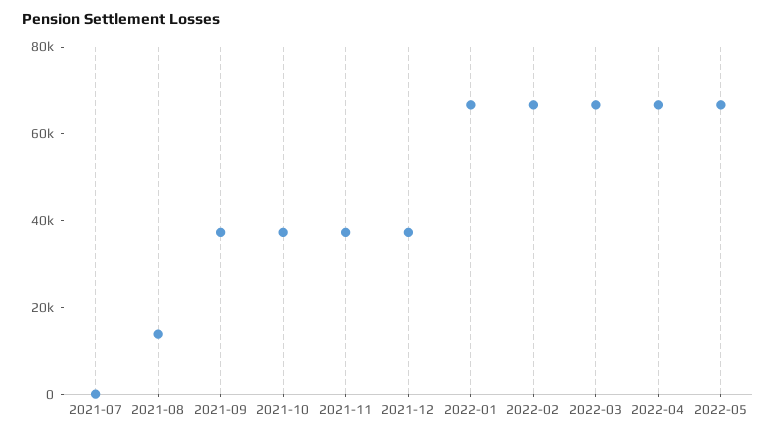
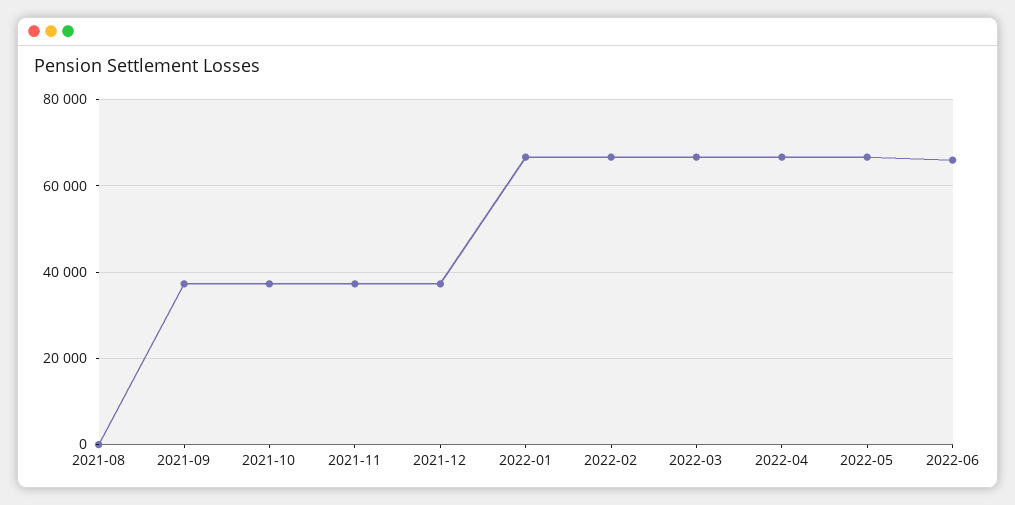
2021-07: 0 -> none
2021-08: 15000 -> 0
2022-06: none -> 66000

